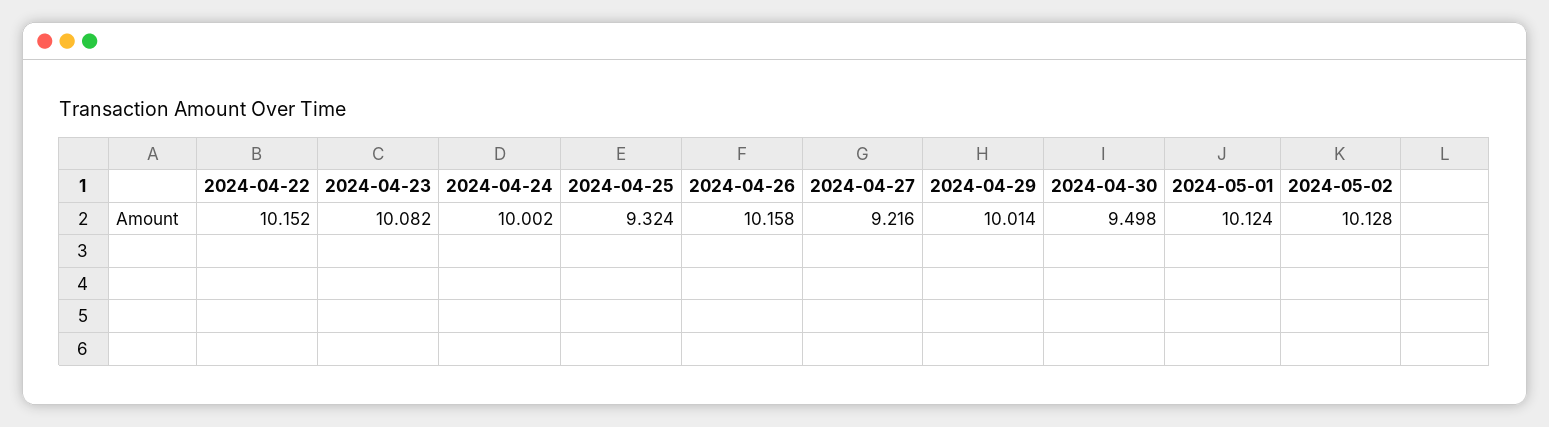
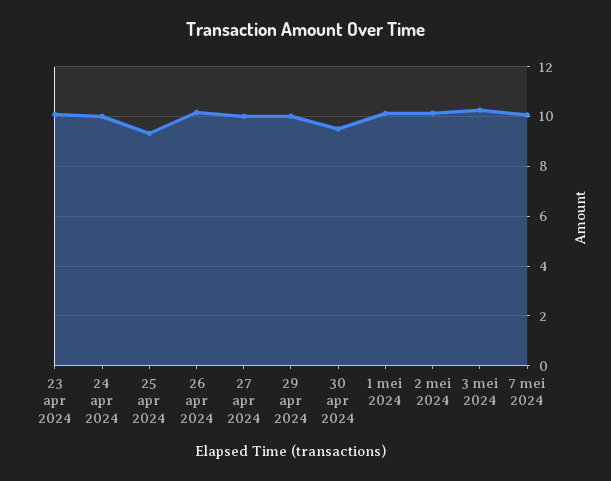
2024-04-22: 10.152 -> none
2024-04-27: 9.216 -> 10
3 mei 2024: none -> 10.25
7 mei 2024: none -> 10

